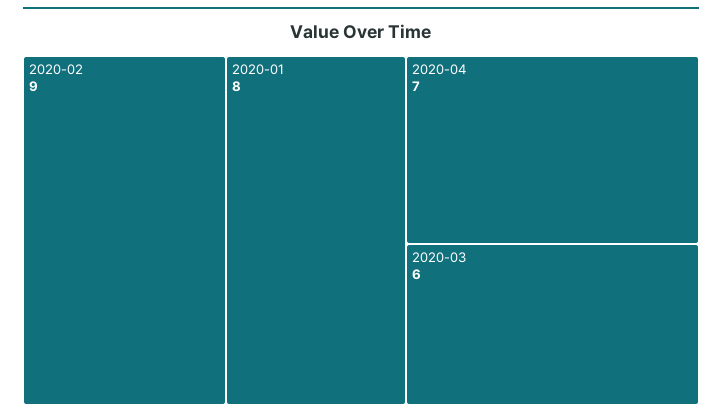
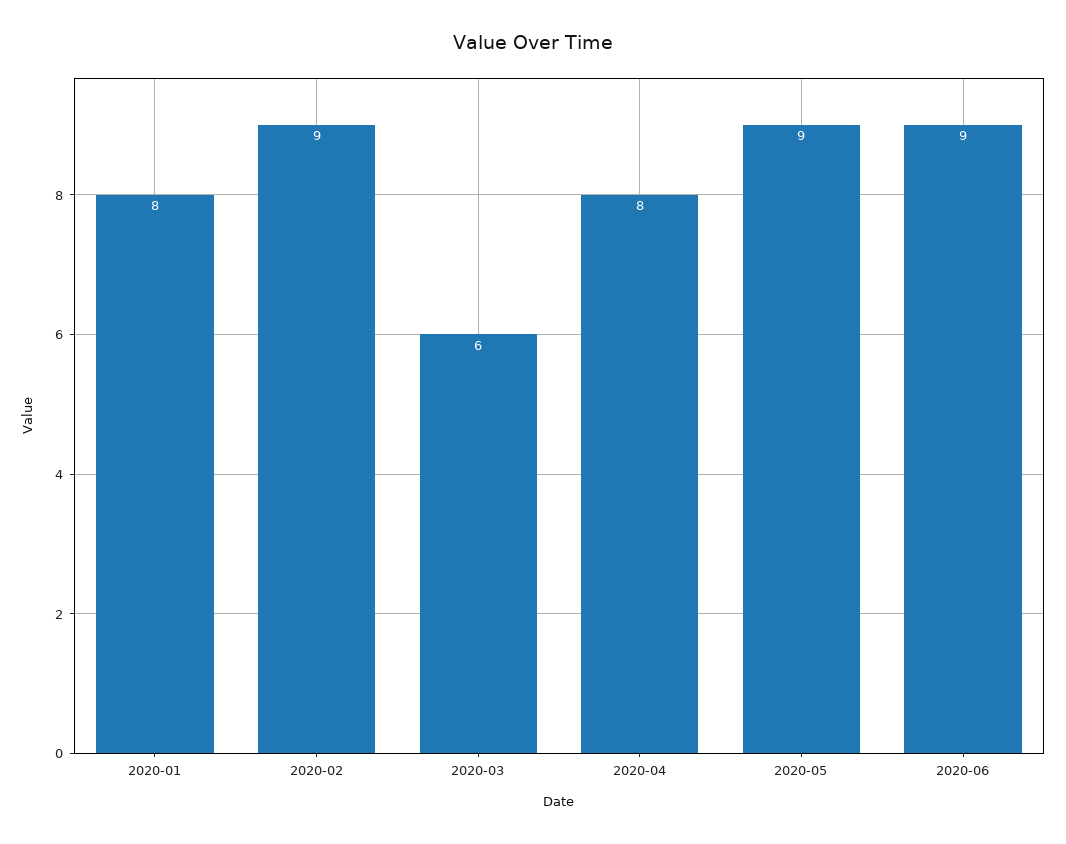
2020-04: 7 -> 8
2020-05: none -> 9
2020-06: none -> 9

